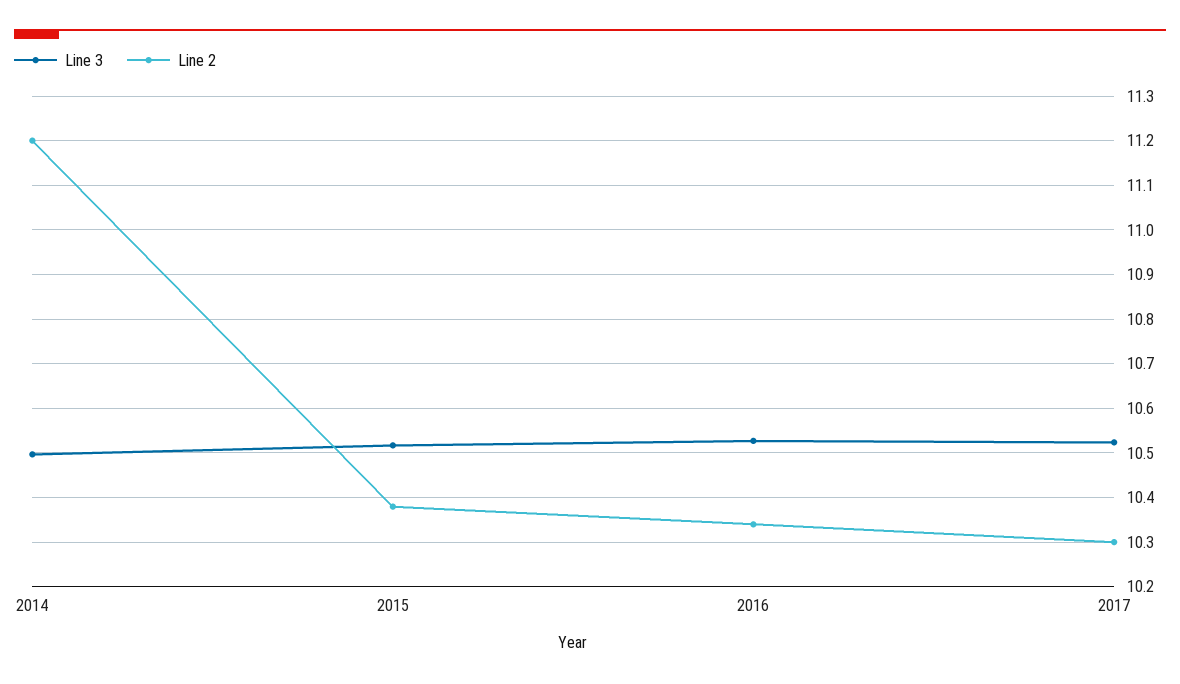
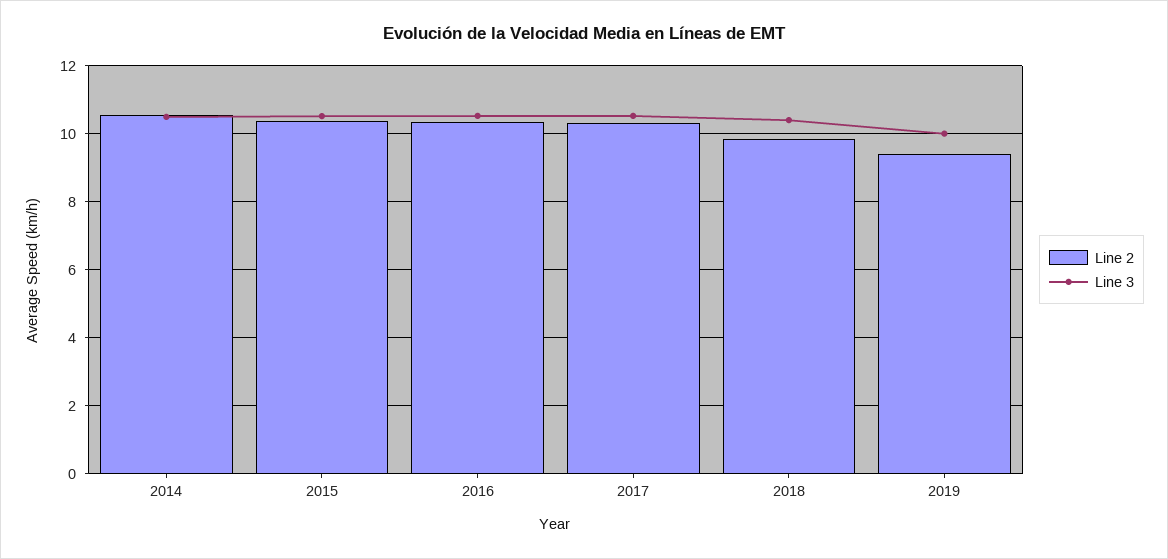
Line 2, 2014: 11.2 -> 10.6
Line 2, 2018: none -> 9.8
Line 3, 2018: none -> 10.4
Line 2, 2019: none -> 9.4
Line 3, 2019: none -> 10

